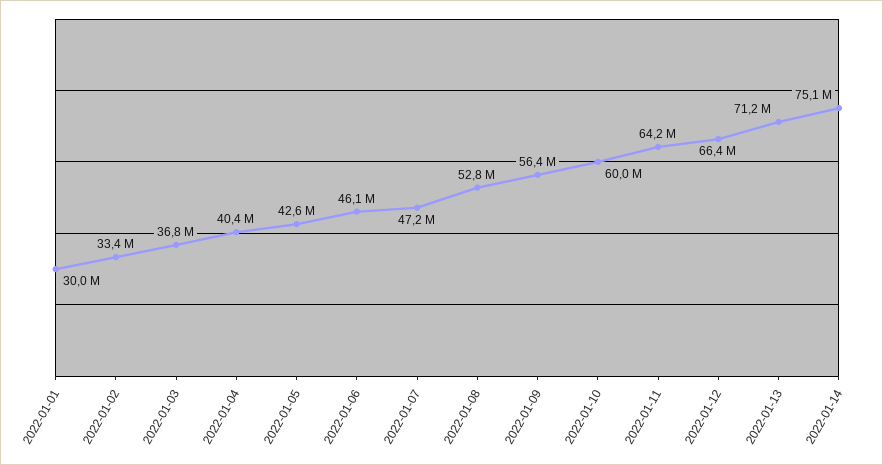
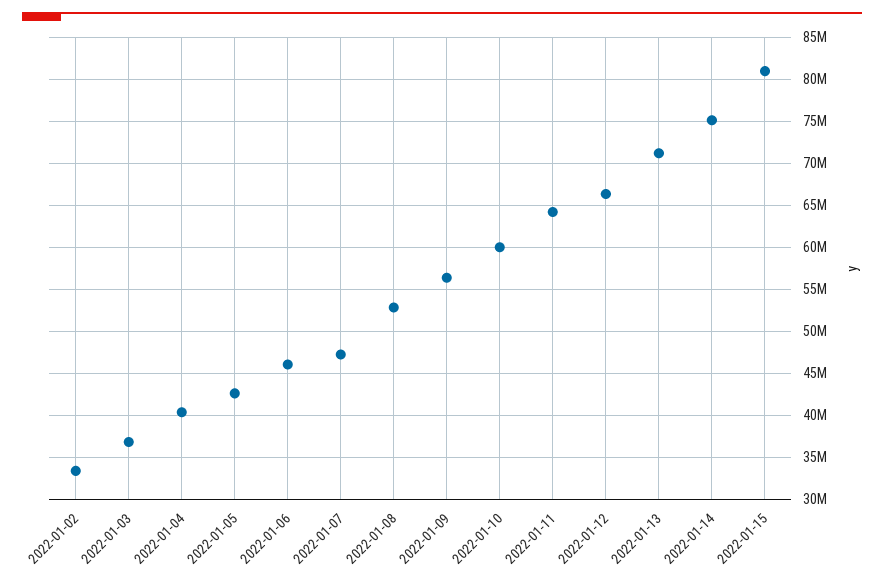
2022-01-01: 30000000 -> none
2022-01-15: none -> 81000000

